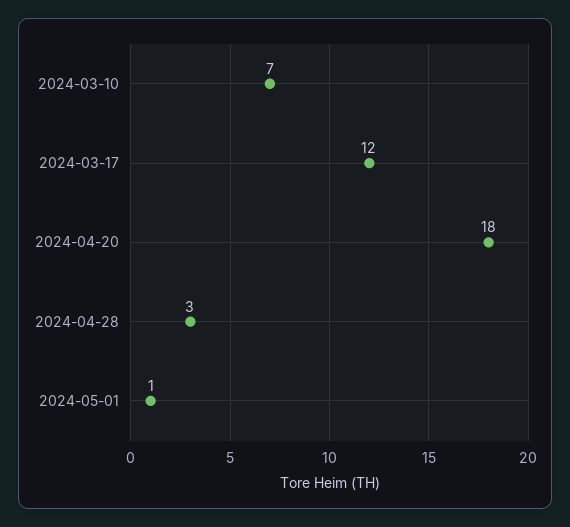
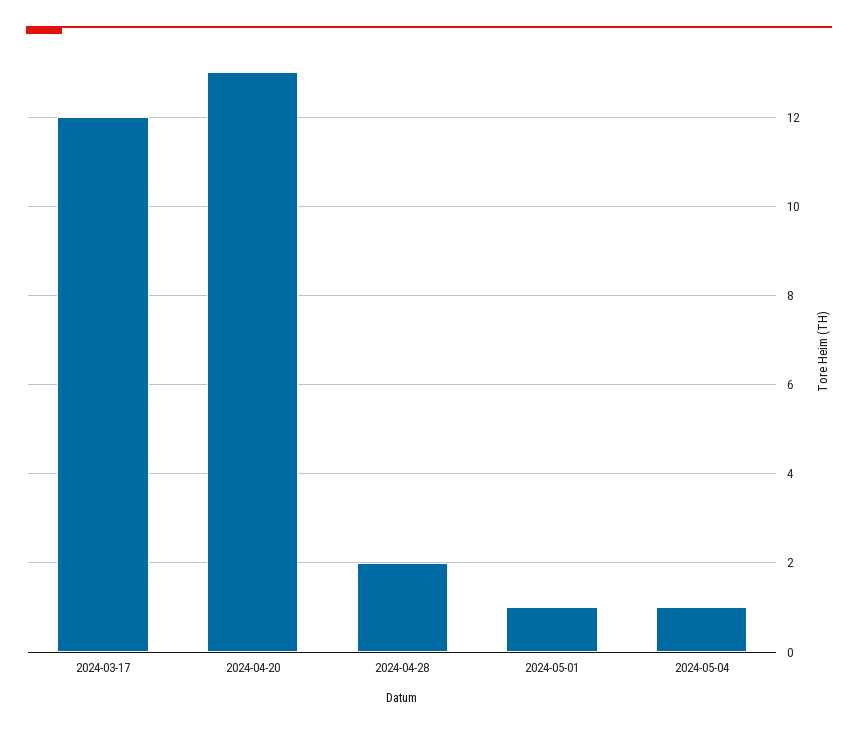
2024-03-10: 7 -> none
2024-04-20: 18 -> 13
2024-04-28: 3 -> 2
2024-05-04: none -> 1

